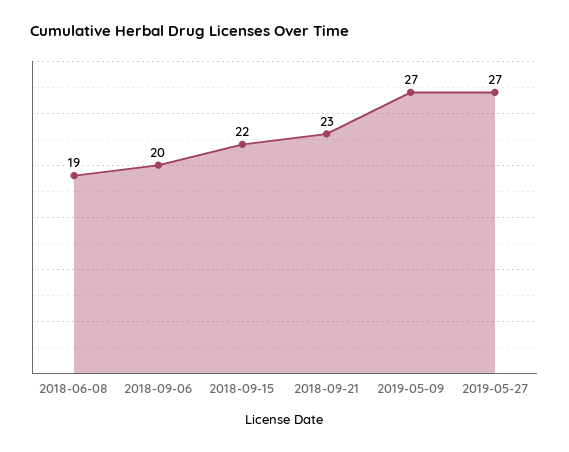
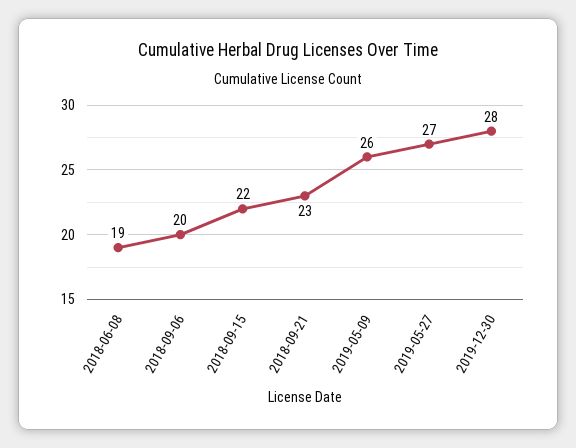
2019-05-09: 27 -> 26
2019-12-30: none -> 28

